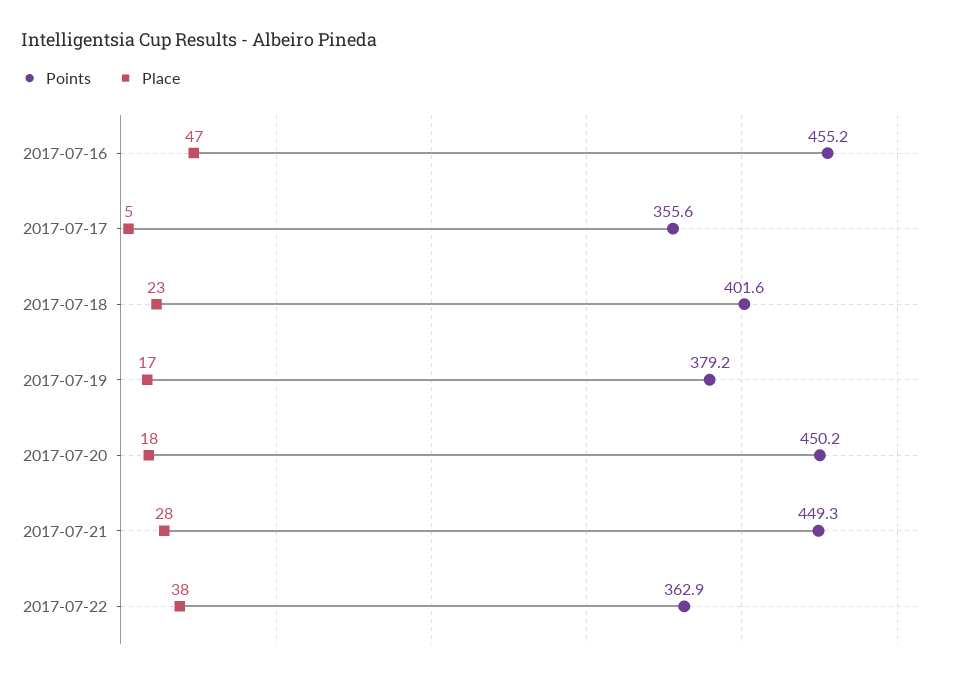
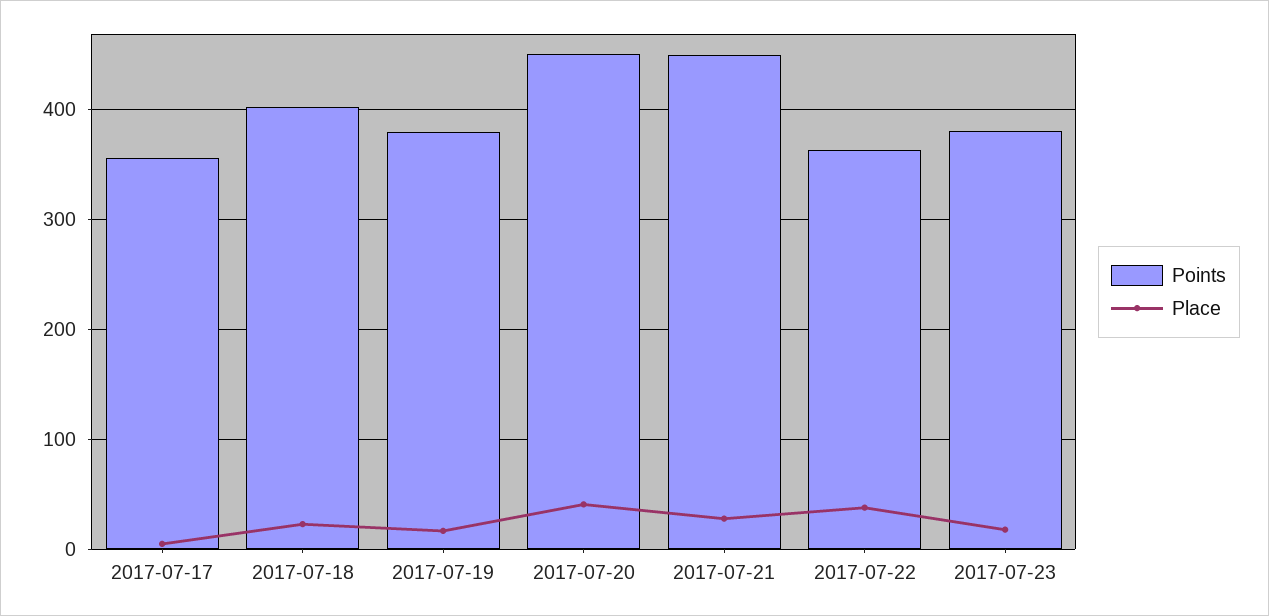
Points, 2017-07-16: 455.2 -> none
Place, 2017-07-16: 47 -> none
Place, 2017-07-20: 18 -> 40
Points, 2017-07-23: none -> 380
Place, 2017-07-23: none -> 20

